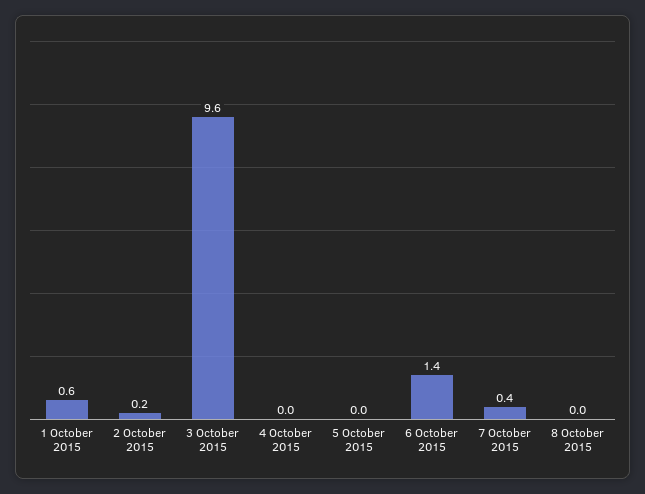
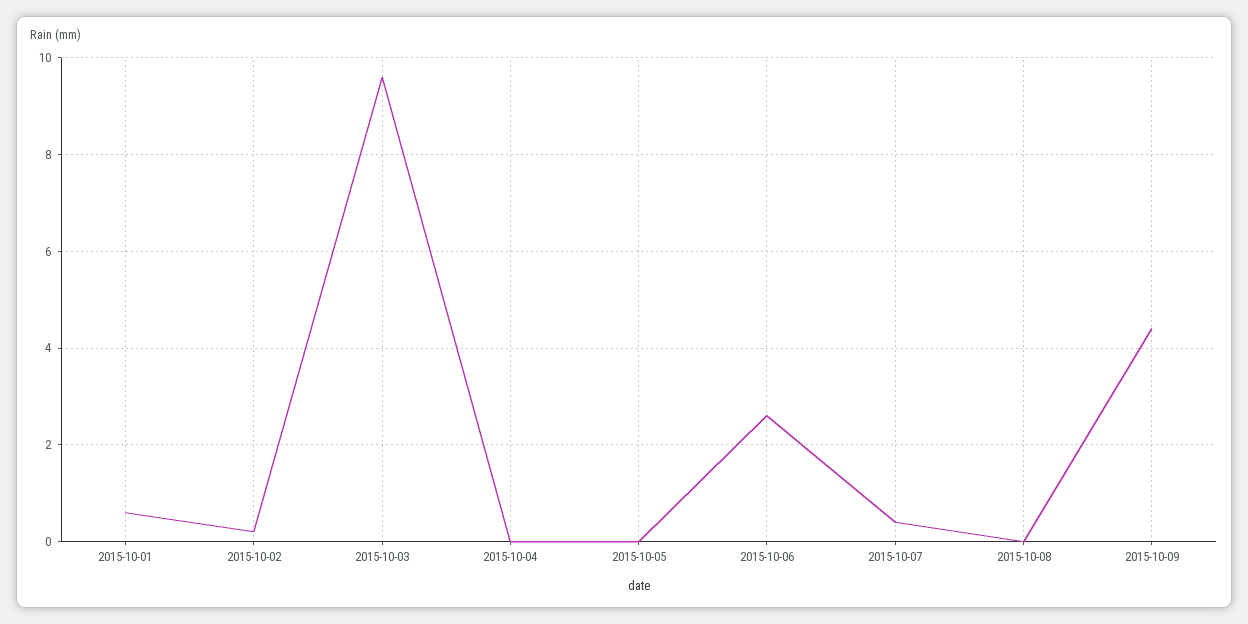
6 October 2015: 1.4 -> 2.5
2015-10-09: none -> 4.5

